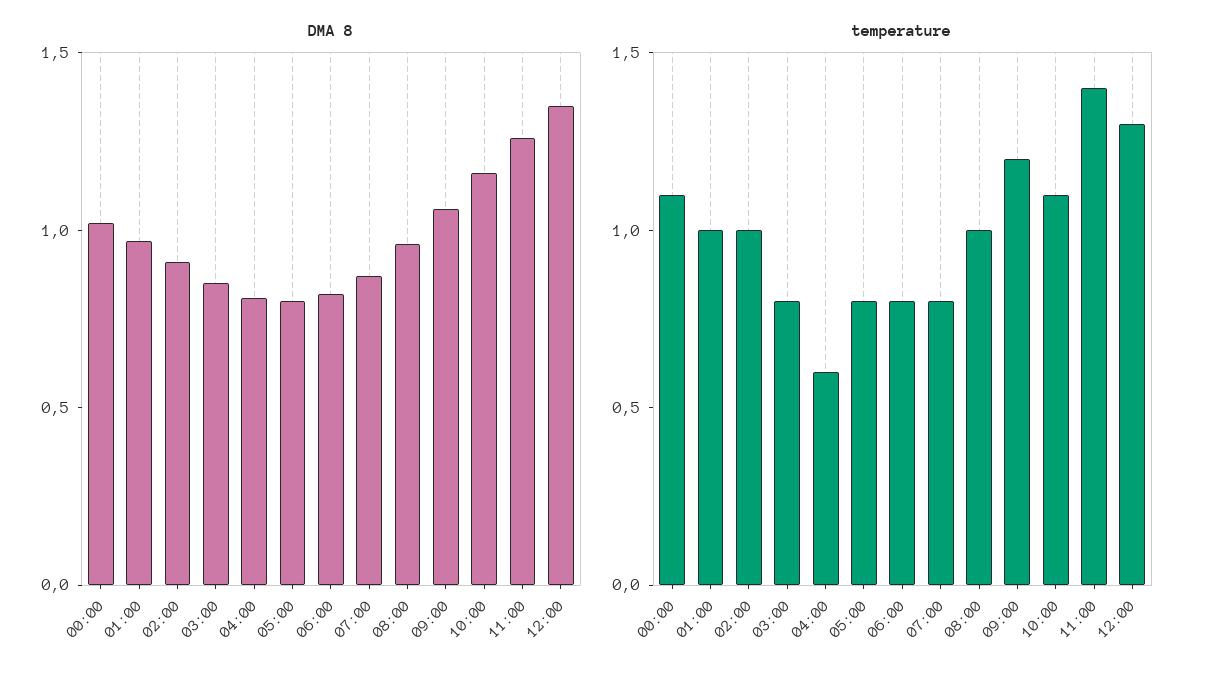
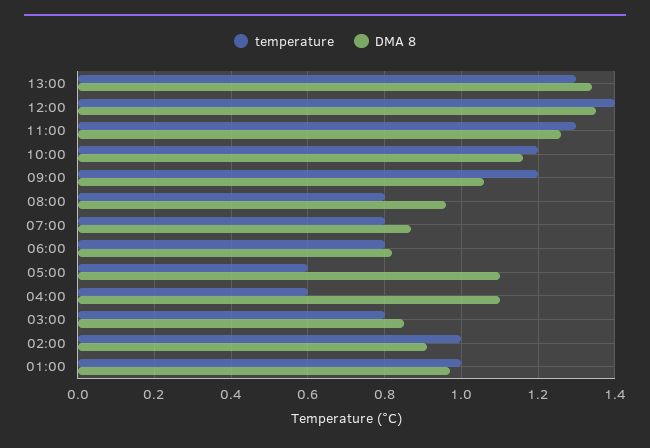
DMA 8, 00:00: 1 -> none
DMA 8, 04:00: 0.8 -> 1.1
DMA 8, 05:00: 0.8 -> 1.1
temperature, 00:00: 1.1 -> none
temperature, 05:00: 0.8 -> 0.6
temperature, 08:00: 1 -> 0.8
temperature, 10:00: 1.1 -> 1.2
temperature, 11:00: 1.4 -> 1.3
temperature, 12:00: 1.3 -> 1.4
temperature, 13:00: none -> 1.3
DMA 8, 13:00: none -> 1.35

